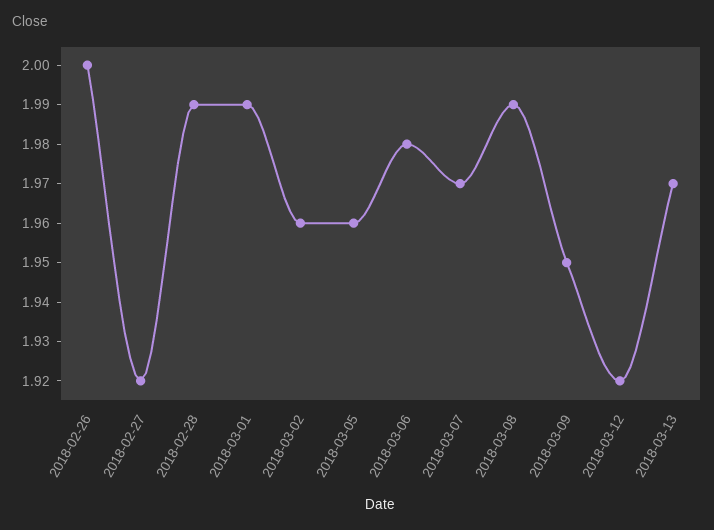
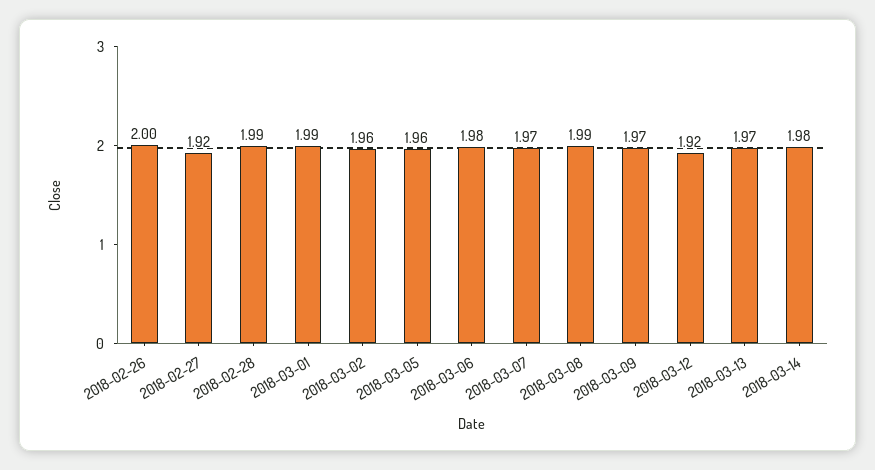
2018-03-09: 1.95 -> 1.97
2018-03-14: none -> 1.98

